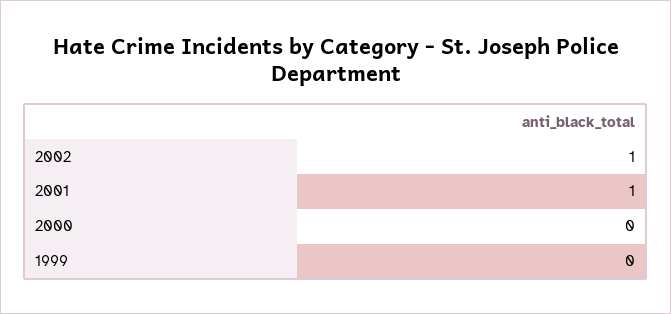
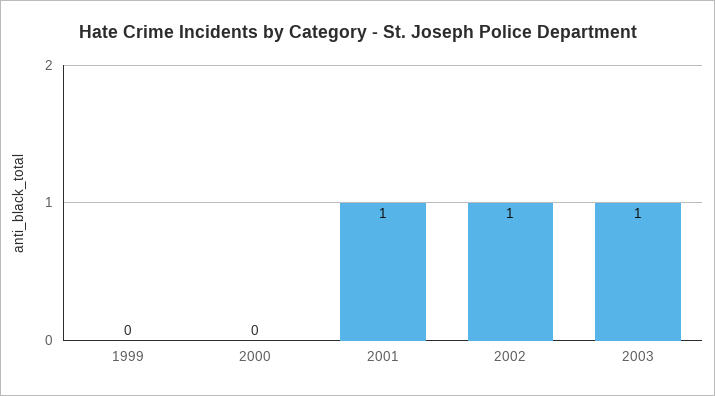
2003: none -> 1

